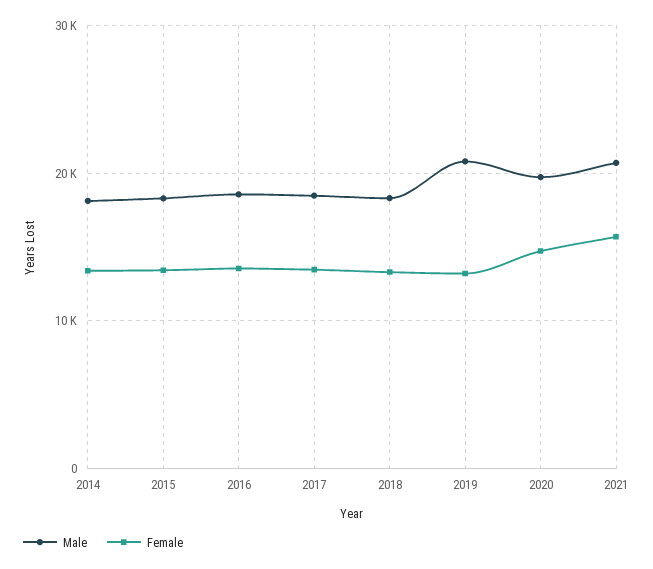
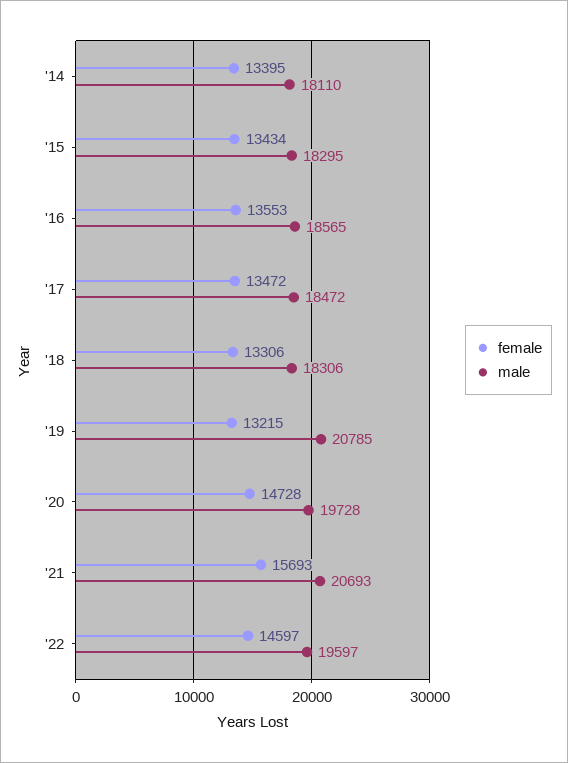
Female, '22: none -> 14597
Male, '22: none -> 19597

